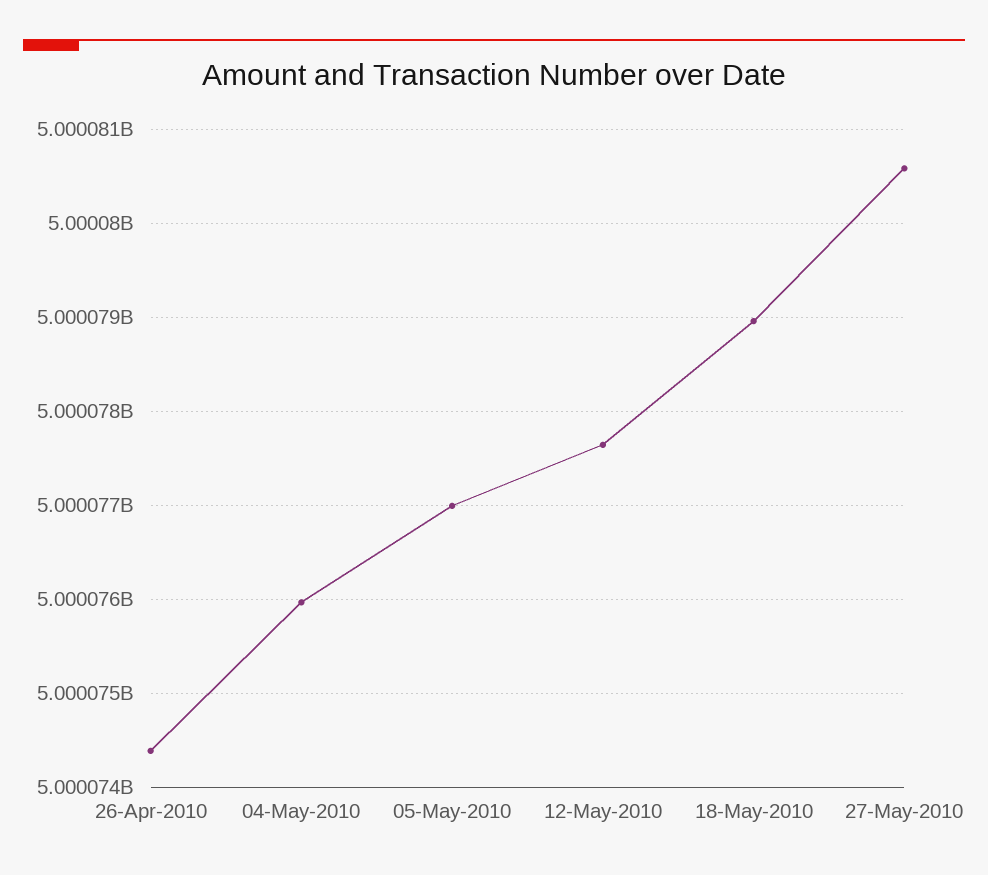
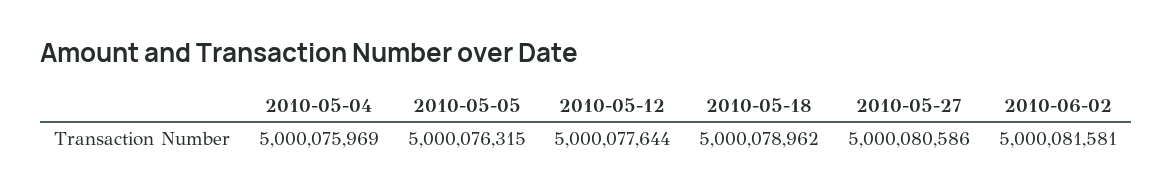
26-Apr-2010: 5000074400 -> none
05-May-2010: 5000077000 -> 5000076315
2010-06-02: none -> 5000081581

